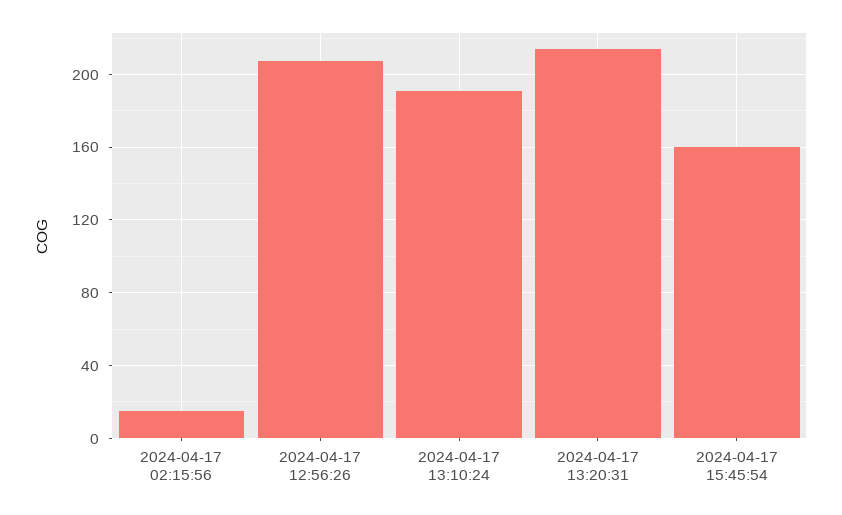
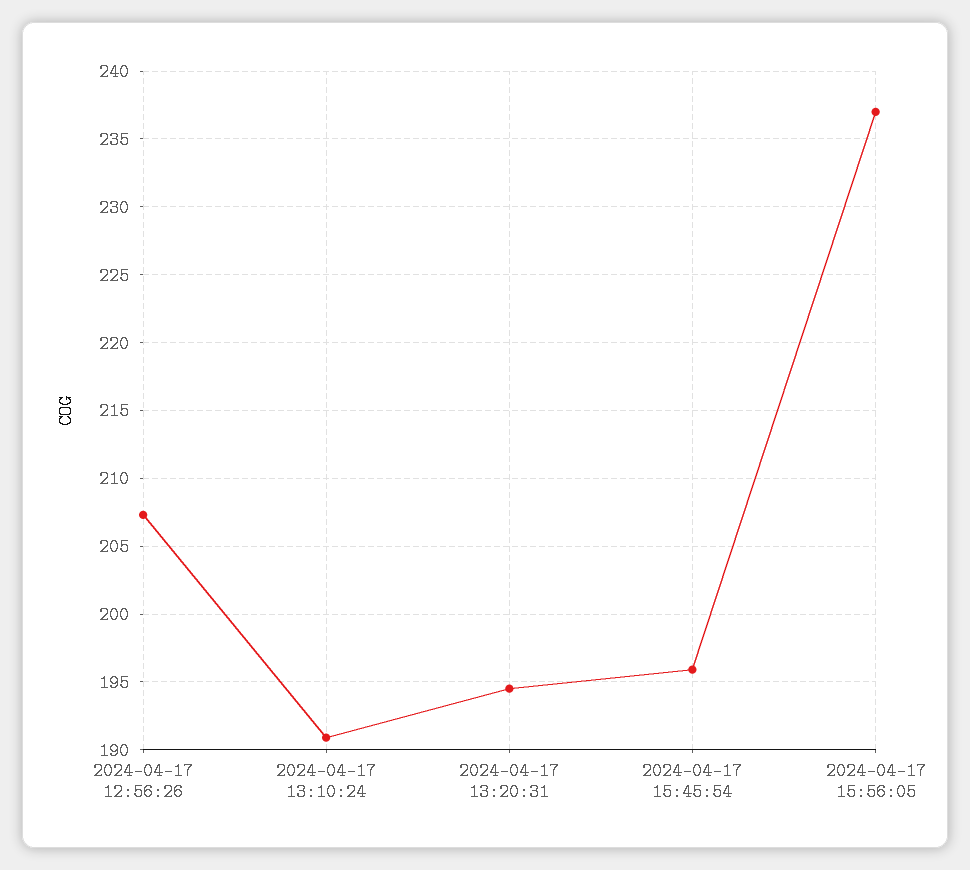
2024-04-17 02:15:56: 15 -> none
2024-04-17 13:20:31: 215 -> 194.5
2024-04-17 15:45:54: 160 -> 196
2024-04-17 15:56:05: none -> 237

